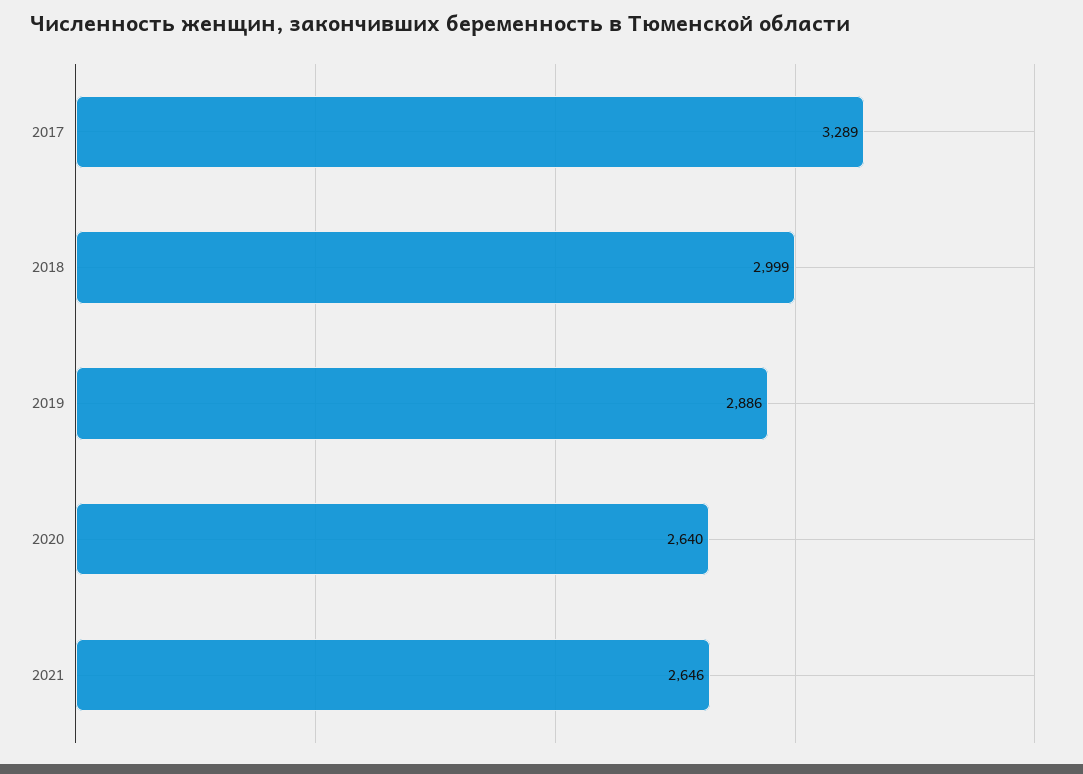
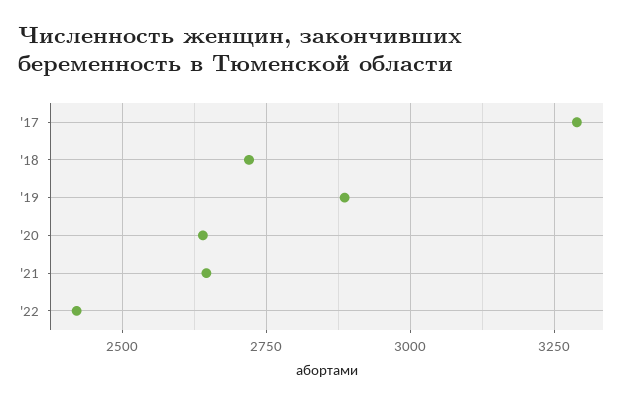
2018: 2999 -> 2725
'22: none -> 2425

